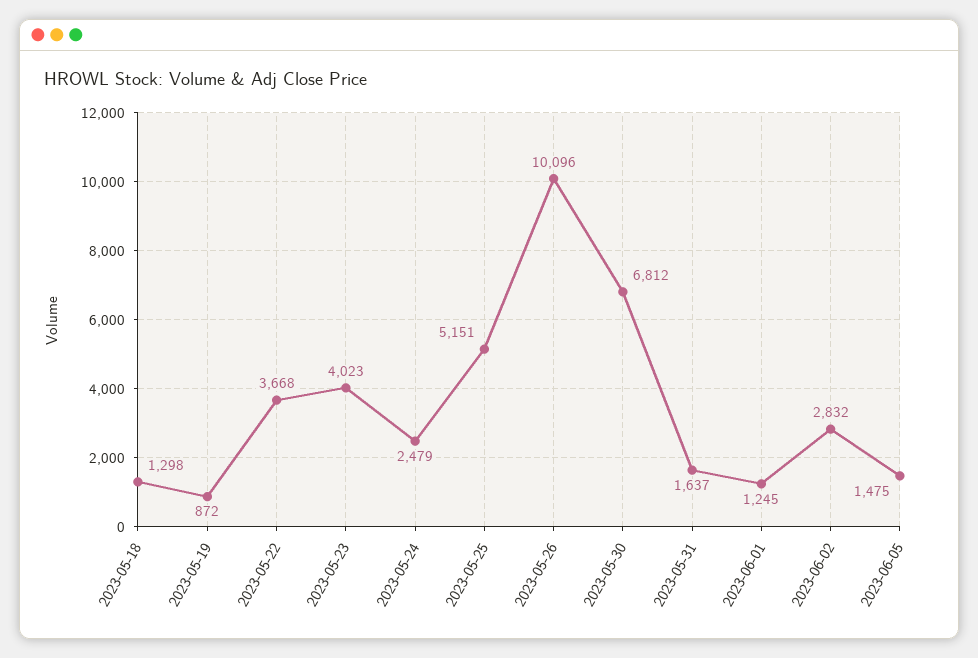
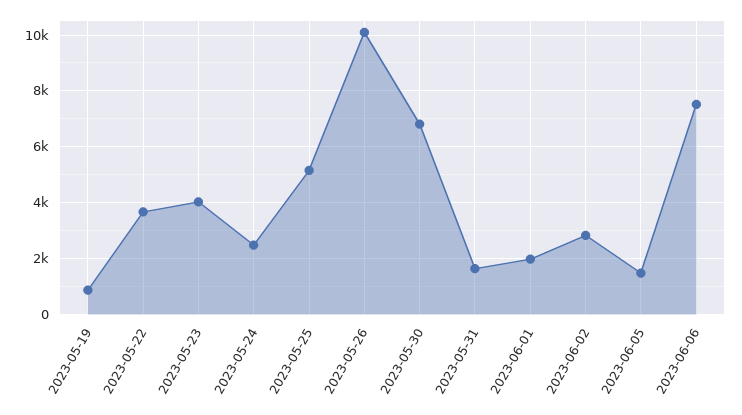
2023-05-18: 1298 -> none
2023-06-01: 1245 -> 2000
2023-06-06: none -> 7500

